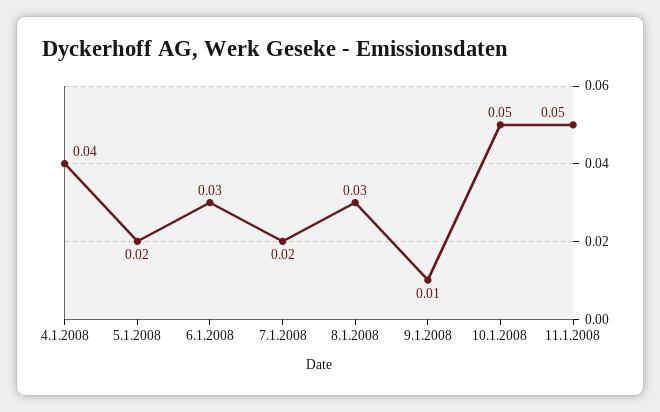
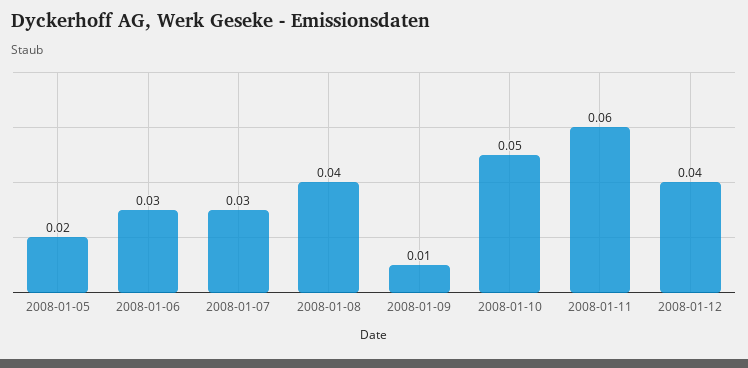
4.1.2008: 0.04 -> none
7.1.2008: 0.02 -> 0.03
8.1.2008: 0.03 -> 0.04
11.1.2008: 0.05 -> 0.06
2008-01-12: none -> 0.04

